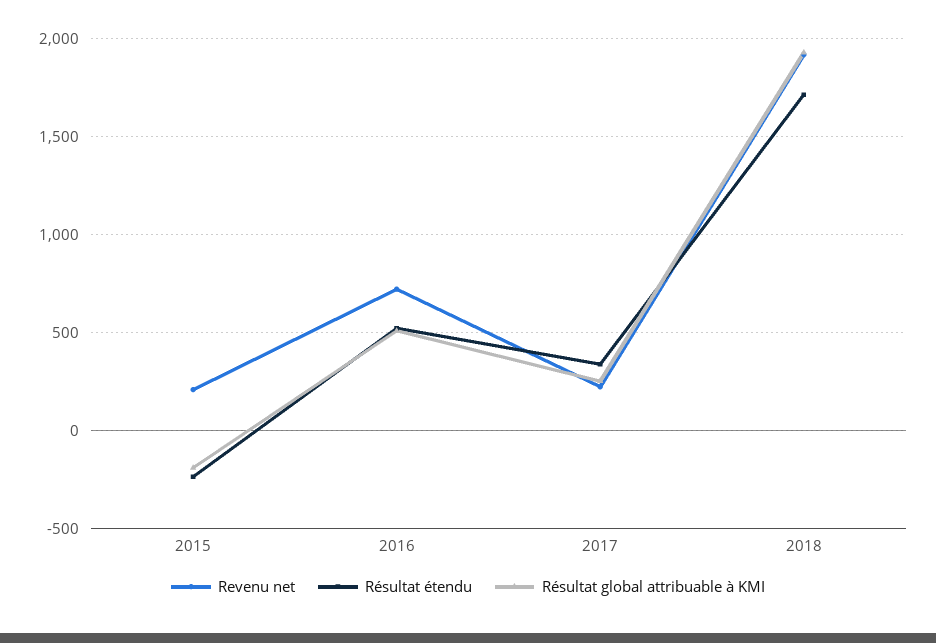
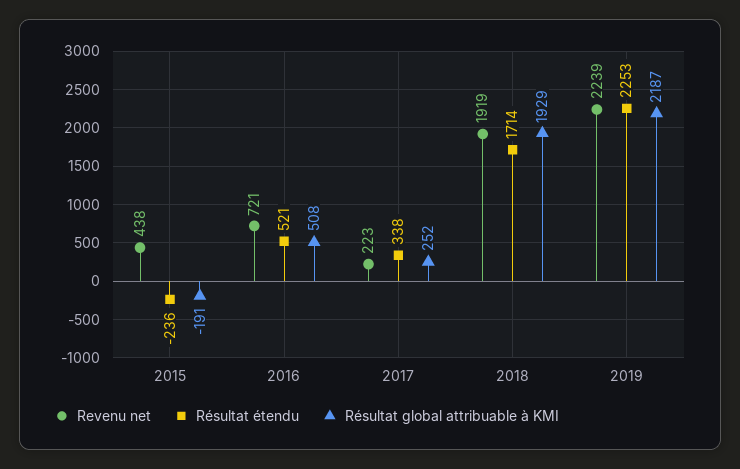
Revenu net, 2015: 200 -> 438
Revenu net, 2019: none -> 2239
Résultat étendu, 2019: none -> 2253
Résultat global attribuable à KMI, 2019: none -> 2187

